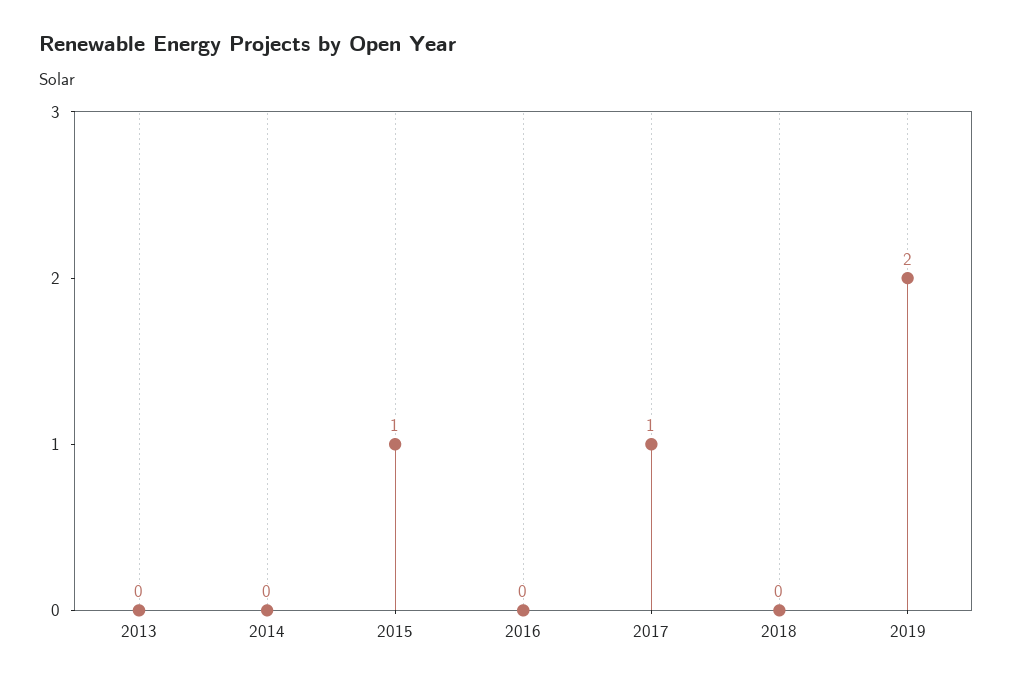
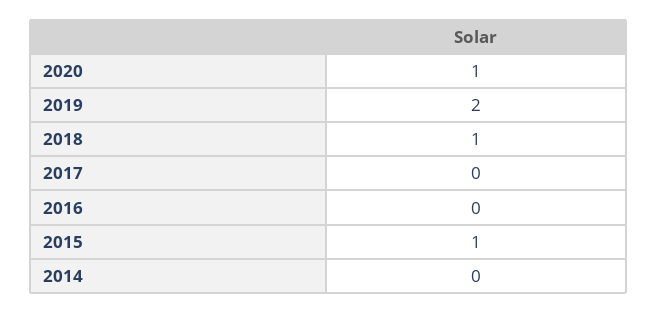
2013: 0 -> none
2017: 1 -> 0
2018: 0 -> 1
2020: none -> 1

